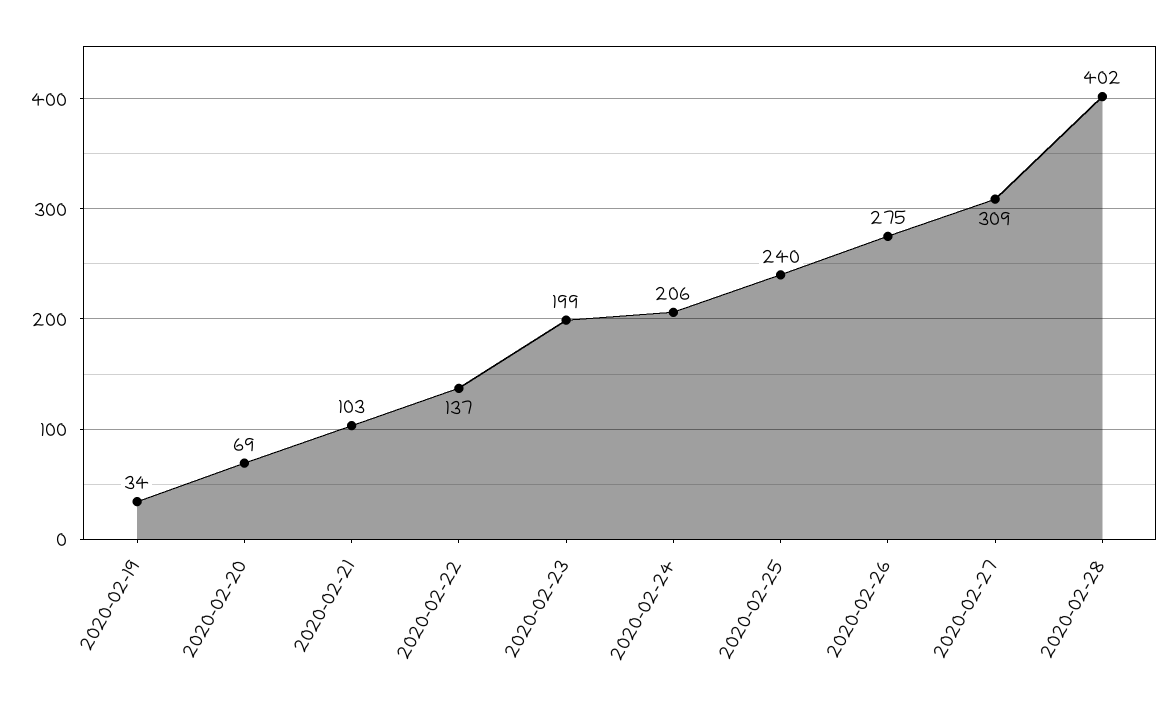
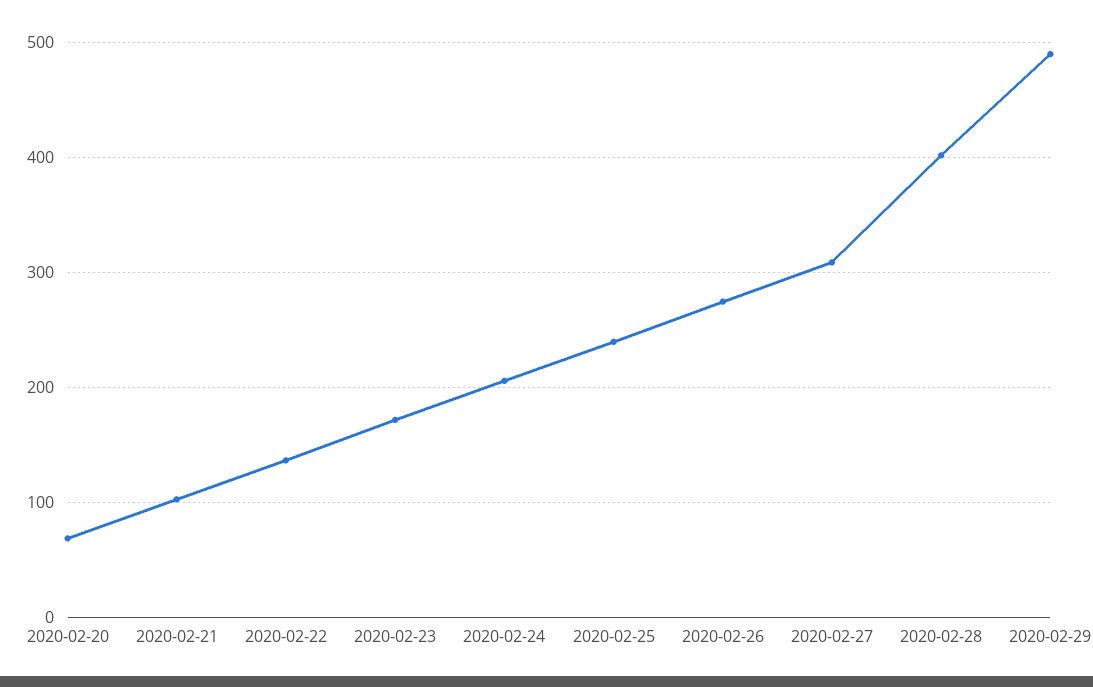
2020-02-19: 34 -> none
2020-02-23: 199 -> 170
2020-02-29: none -> 490

